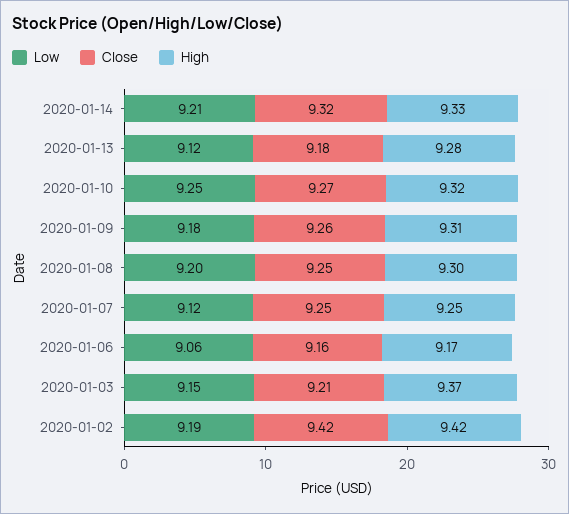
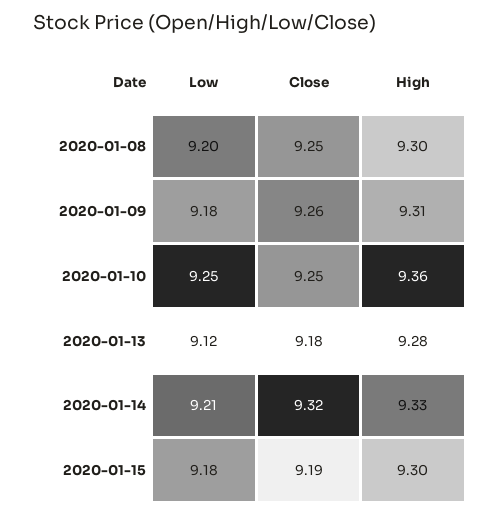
Close, 2020-01-10: 9.27 -> 9.25
High, 2020-01-10: 9.32 -> 9.36
Low, 2020-01-07: 9.12 -> none
Close, 2020-01-07: 9.25 -> none
High, 2020-01-07: 9.25 -> none
Low, 2020-01-06: 9.06 -> none
Close, 2020-01-06: 9.16 -> none
High, 2020-01-06: 9.17 -> none
Low, 2020-01-03: 9.15 -> none
Close, 2020-01-03: 9.21 -> none
High, 2020-01-03: 9.37 -> none
Low, 2020-01-02: 9.19 -> none
Close, 2020-01-02: 9.42 -> none
High, 2020-01-02: 9.42 -> none
Low, 2020-01-15: none -> 9.18
Close, 2020-01-15: none -> 9.19
High, 2020-01-15: none -> 9.3

